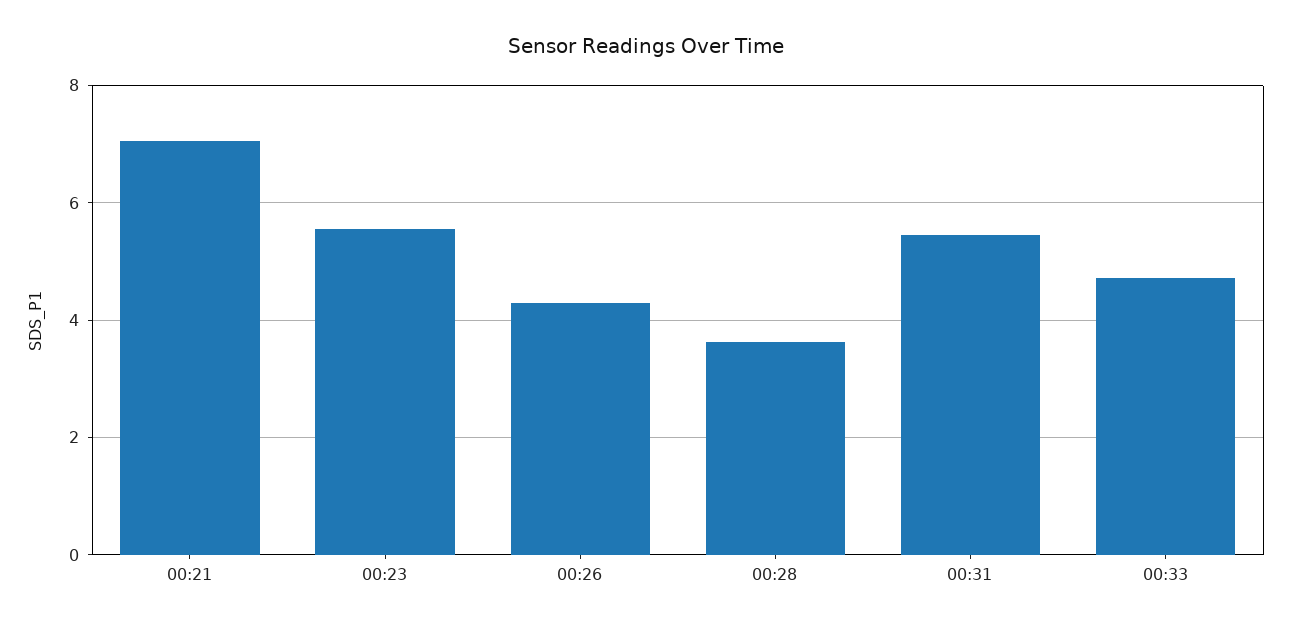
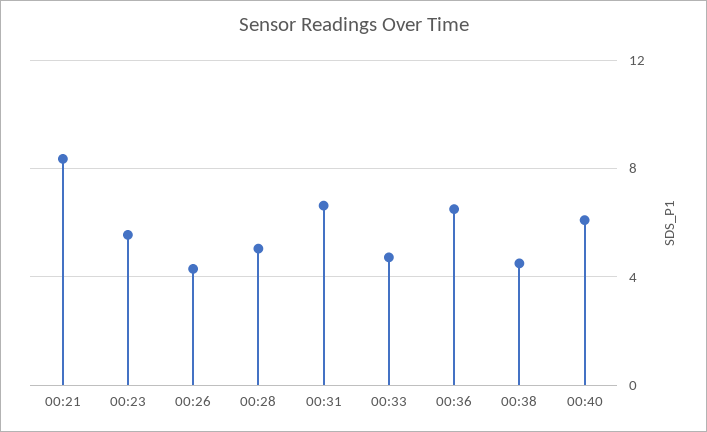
00:21: 7 -> 8.5
00:28: 3.6 -> 5
00:31: 5.4 -> 6.5
00:36: none -> 6.5
00:38: none -> 4.5
00:40: none -> 6

